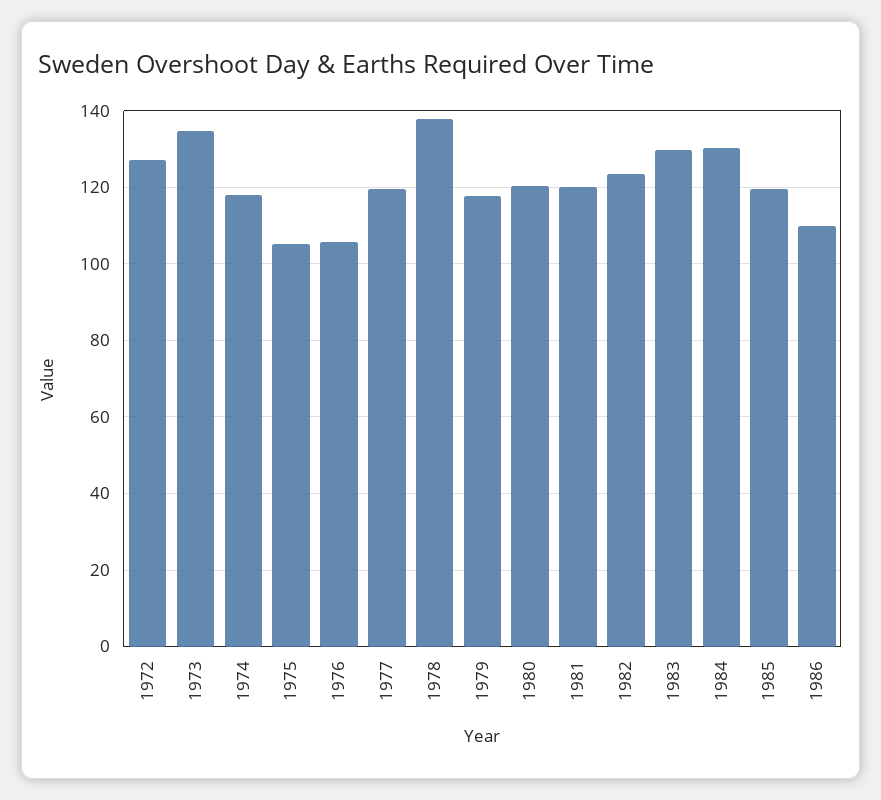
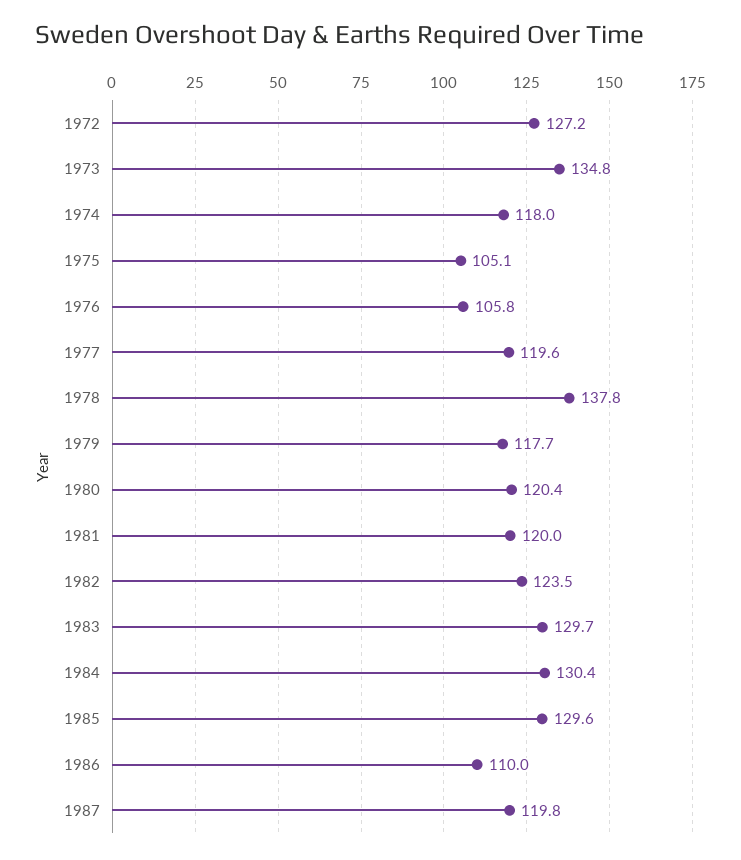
1985: 120 -> 129.6
1987: none -> 119.8

